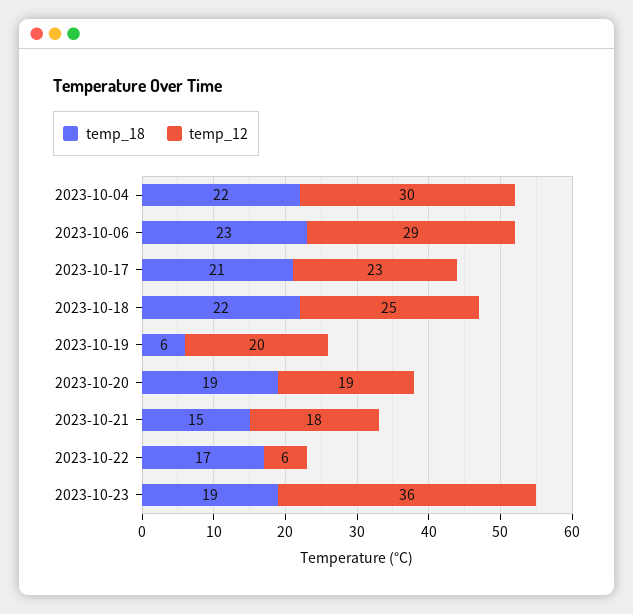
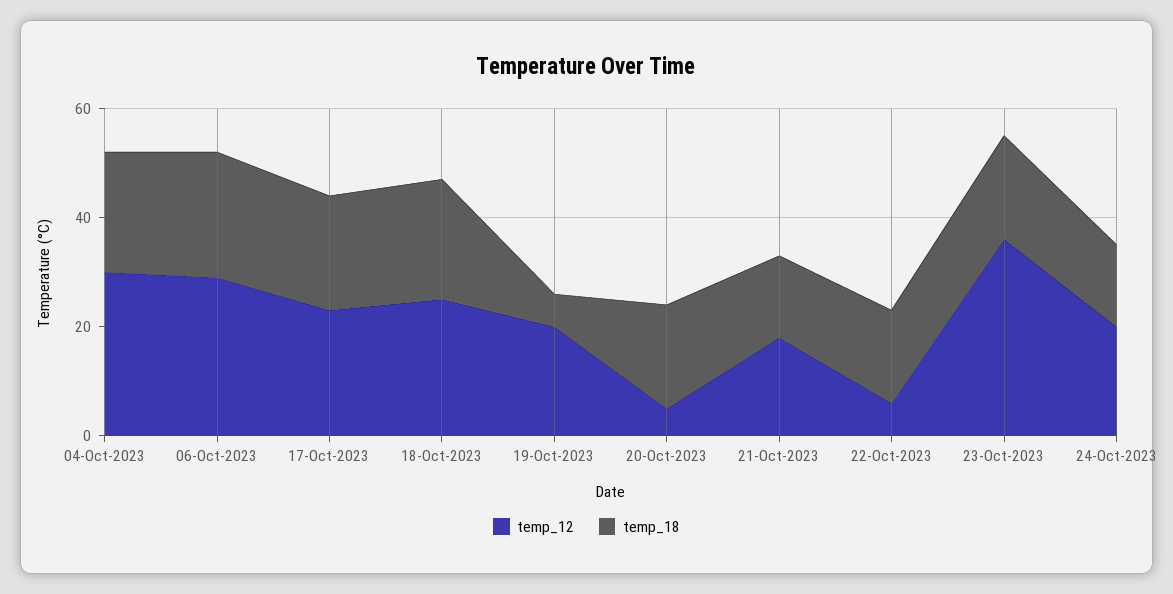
temp_12, 2023-10-20: 19 -> 5
temp_12, 24-Oct-2023: none -> 20
temp_18, 24-Oct-2023: none -> 15

